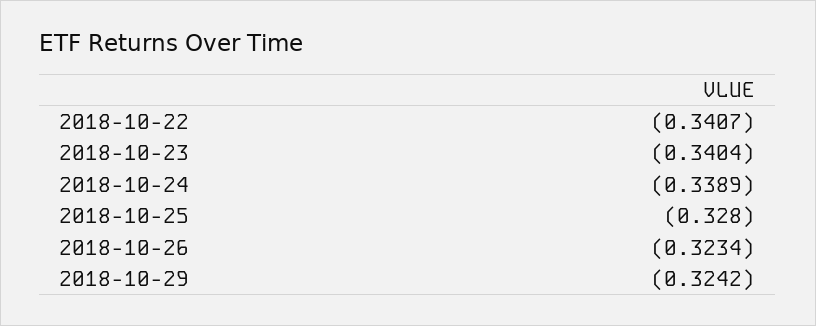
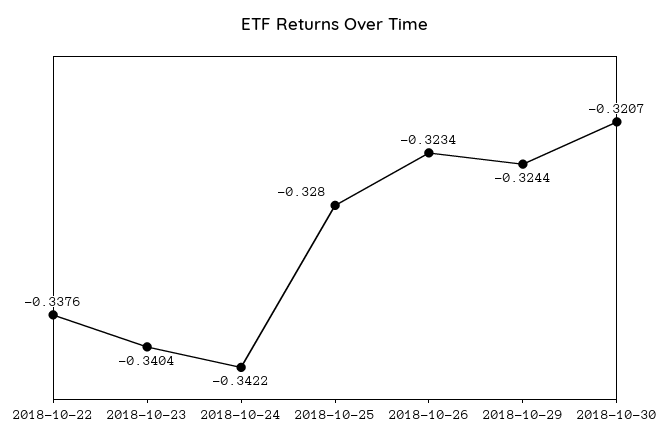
2018-10-22: -0.3407 -> -0.3376
2018-10-24: -0.3389 -> -0.3422
2018-10-29: -0.3242 -> -0.3244
2018-10-30: none -> -0.3207

